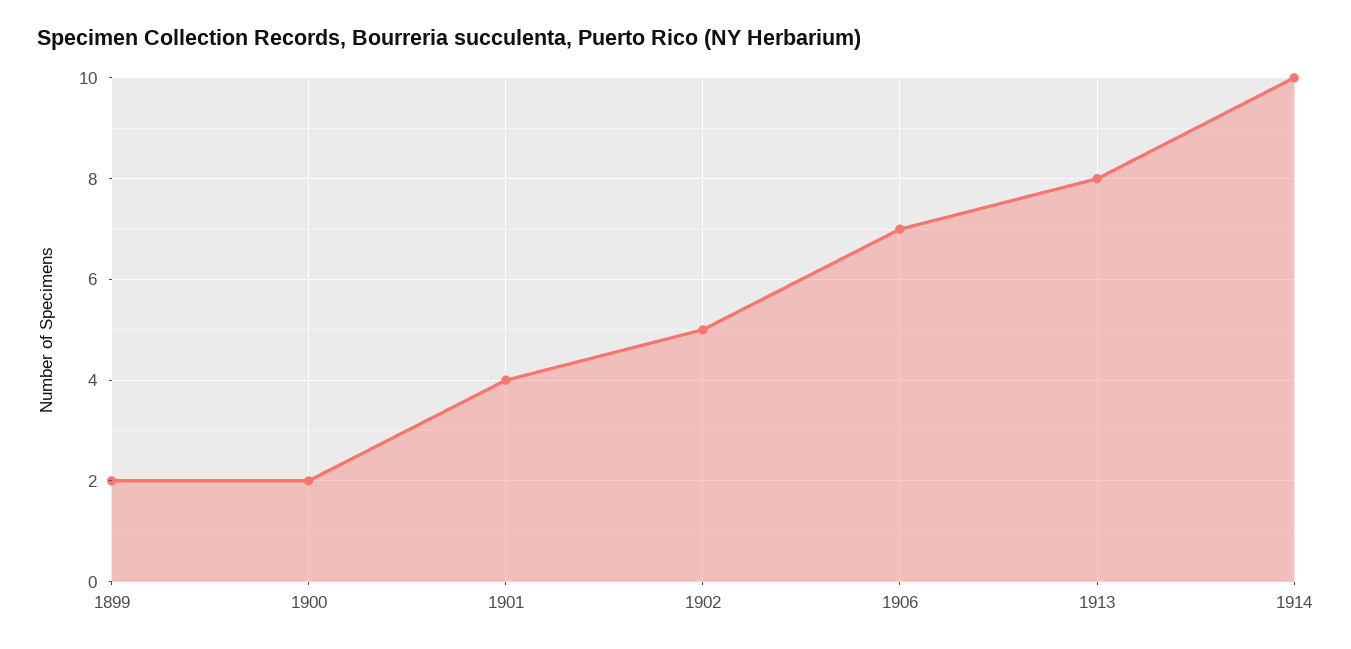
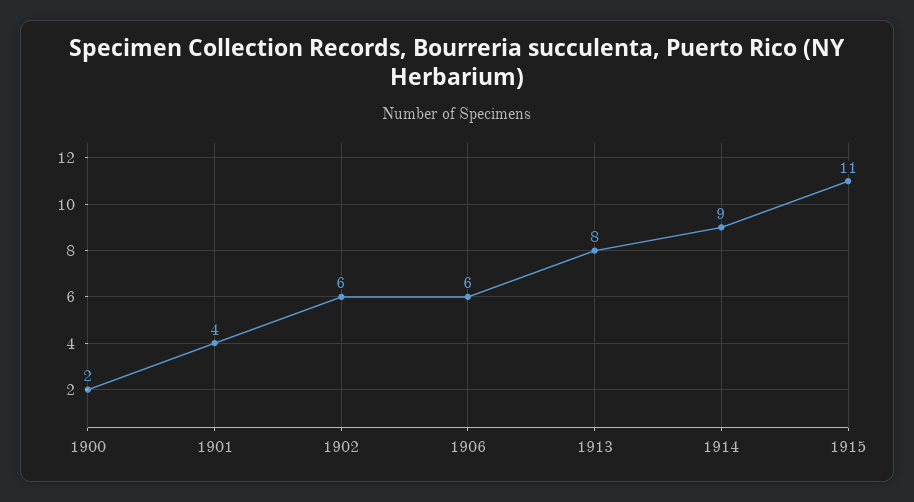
1899: 2 -> none
1902: 5 -> 6
1906: 7 -> 6
1914: 10 -> 9
1915: none -> 11

